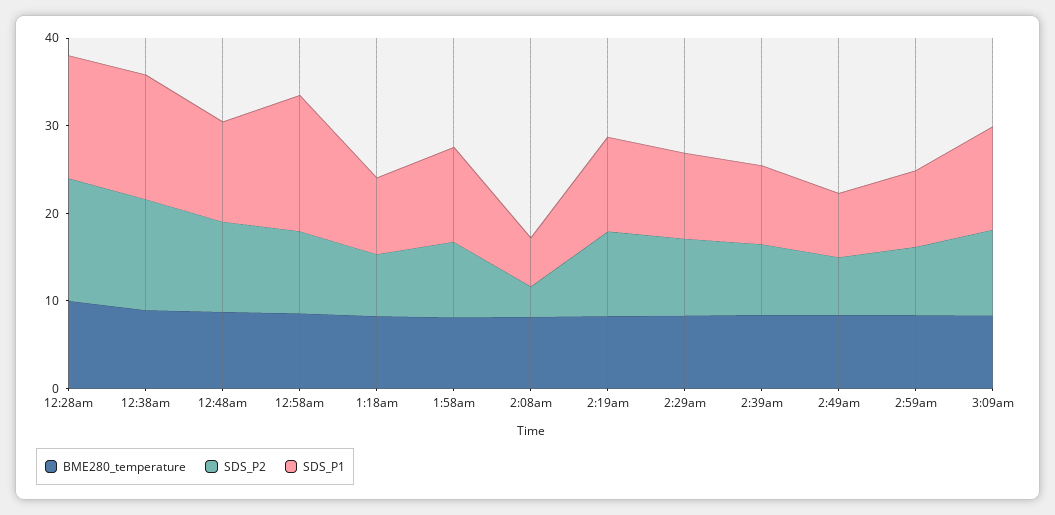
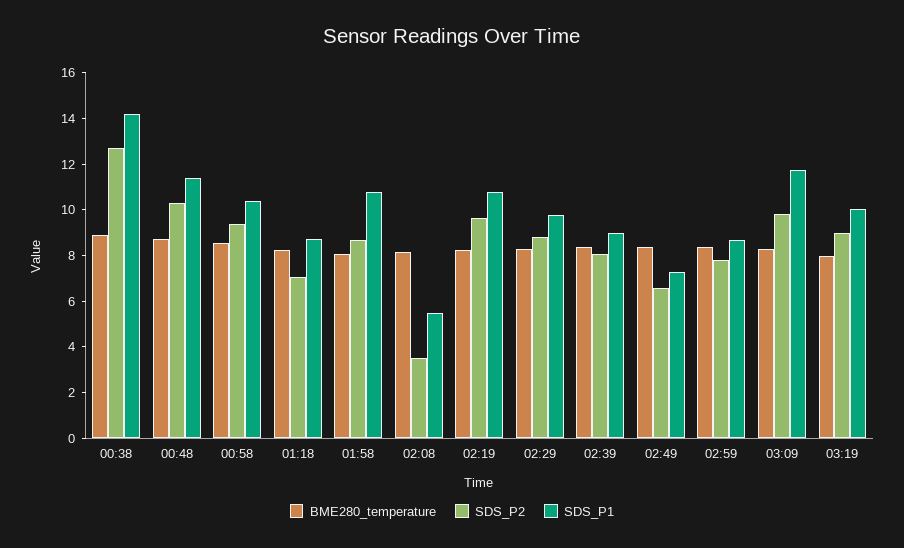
BME280_temperature, 12:28am: 10 -> none
SDS_P2, 12:28am: 14 -> none
SDS_P1, 12:28am: 14 -> none
SDS_P1, 12:58am: 16 -> 10.5
BME280_temperature, 03:19: none -> 8
SDS_P2, 03:19: none -> 9
SDS_P1, 03:19: none -> 10

